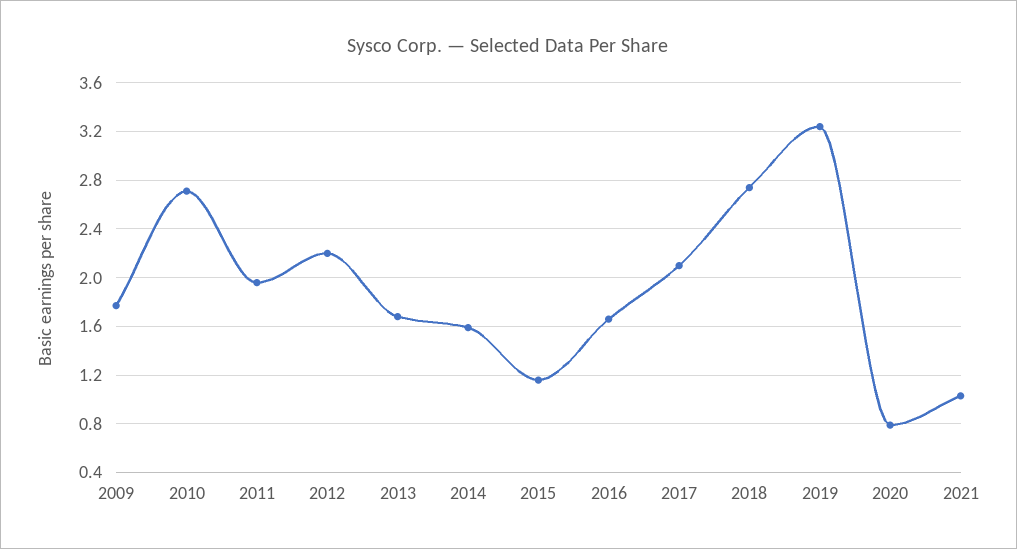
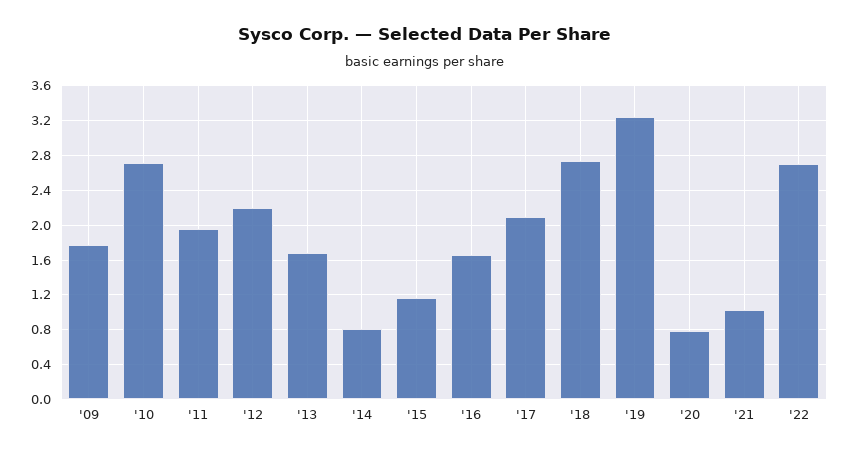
2014: 1.6 -> 0.8
'22: none -> 2.7

